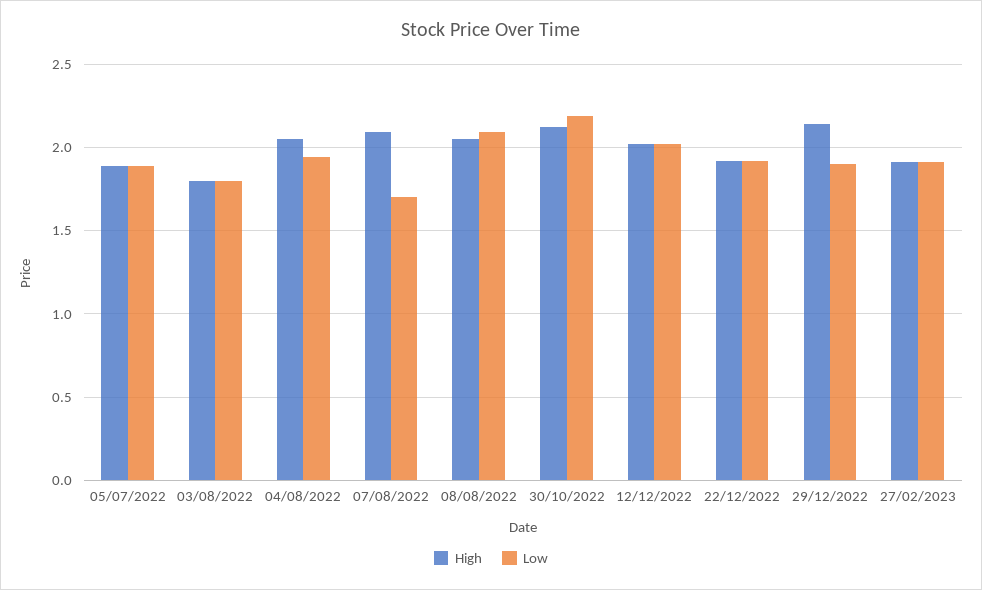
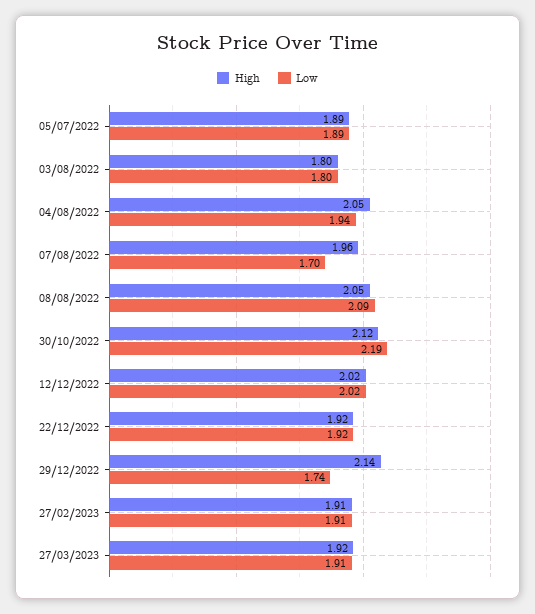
High, 07/08/2022: 2.1 -> 1.96
Low, 29/12/2022: 1.9 -> 1.74
High, 27/03/2023: none -> 1.92
Low, 27/03/2023: none -> 1.91

